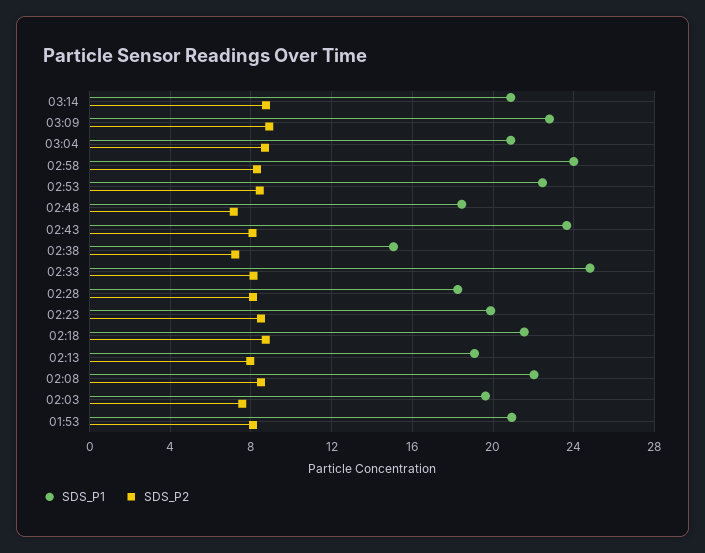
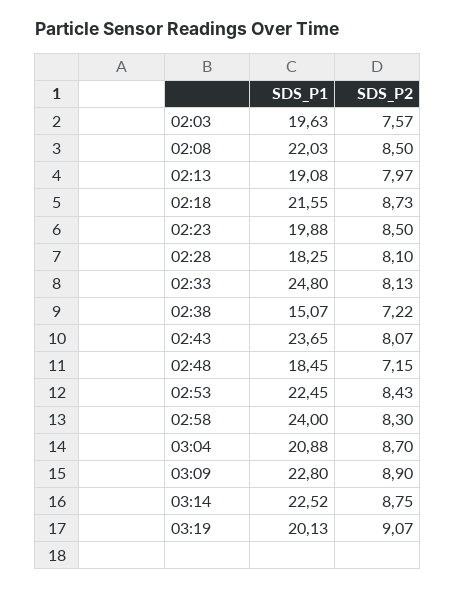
SDS_P1, 03:14: 21 -> 22.52
SDS_P1, 01:53: 21 -> none
SDS_P2, 01:53: 8 -> none
SDS_P1, 03:19: none -> 20.13
SDS_P2, 03:19: none -> 9.07

